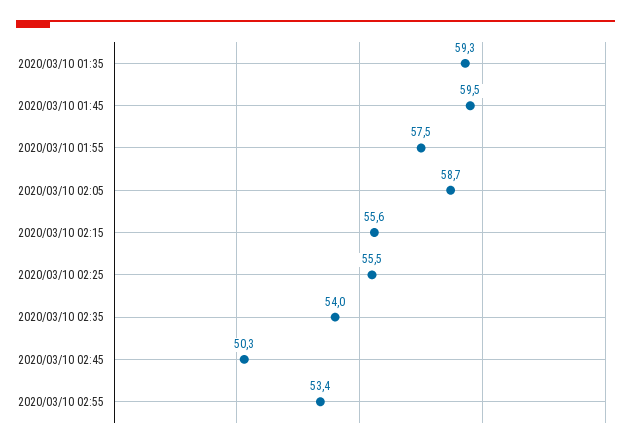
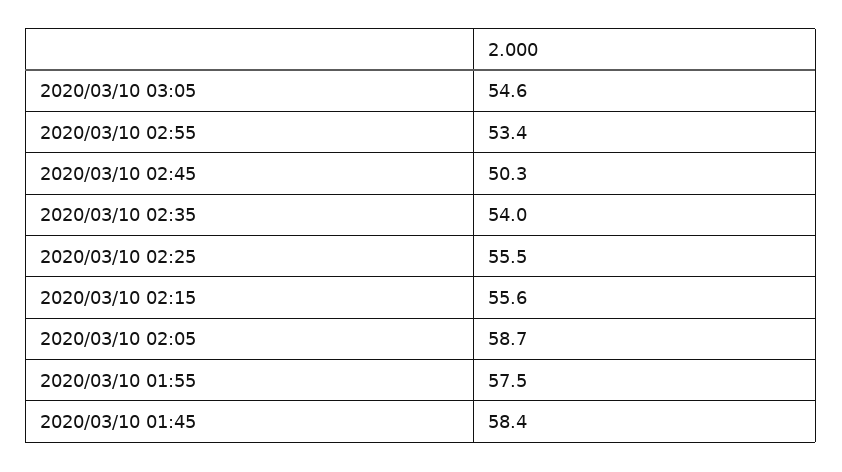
2020/03/10 01:35: 59.3 -> none
2020/03/10 01:45: 59.5 -> 58.4
2020/03/10 03:05: none -> 54.6

